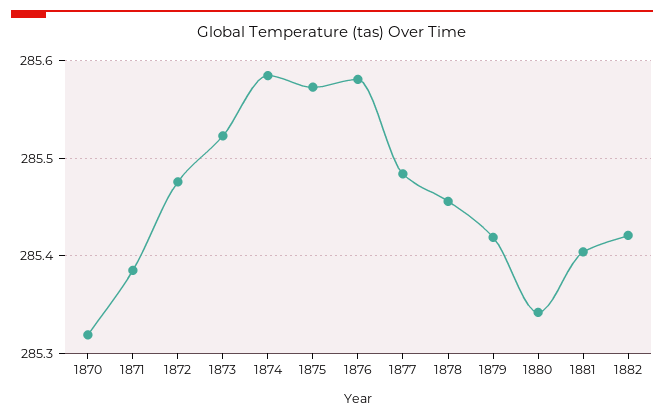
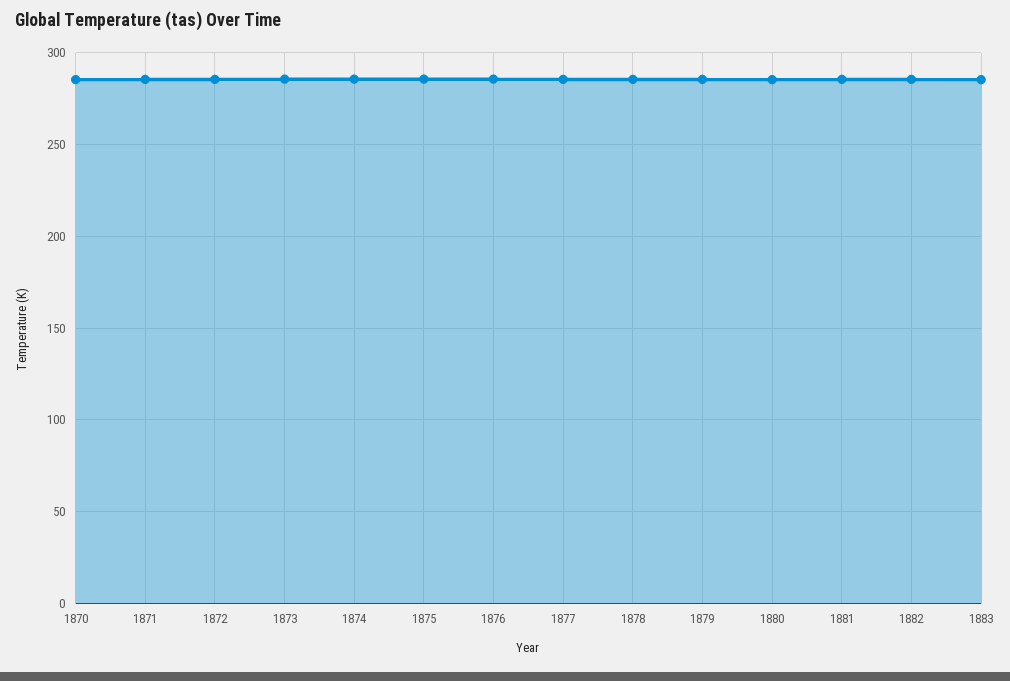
1883: none -> 285

